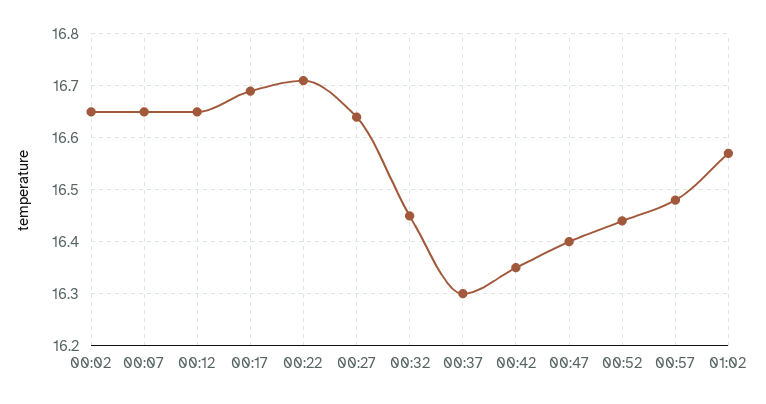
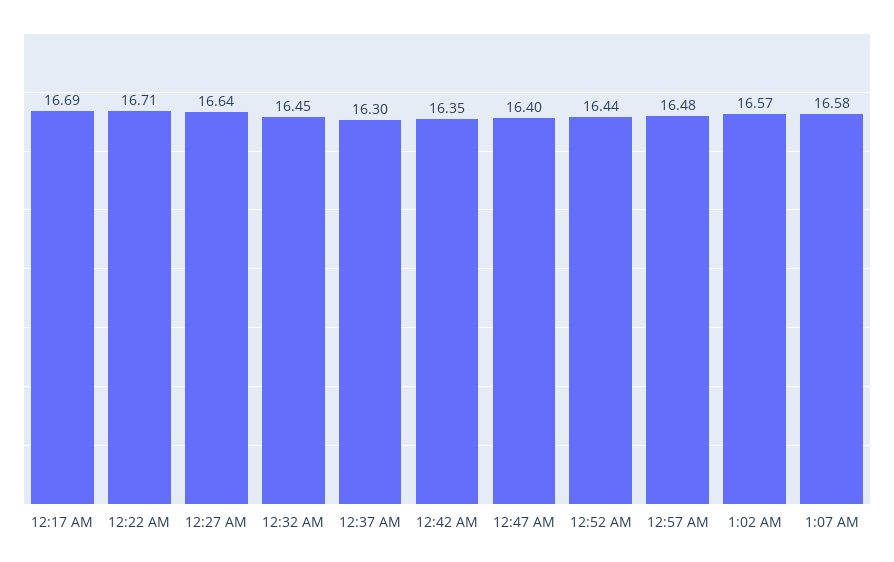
00:02: 16.65 -> none
00:07: 16.65 -> none
00:12: 16.65 -> none
1:07 AM: none -> 16.58

